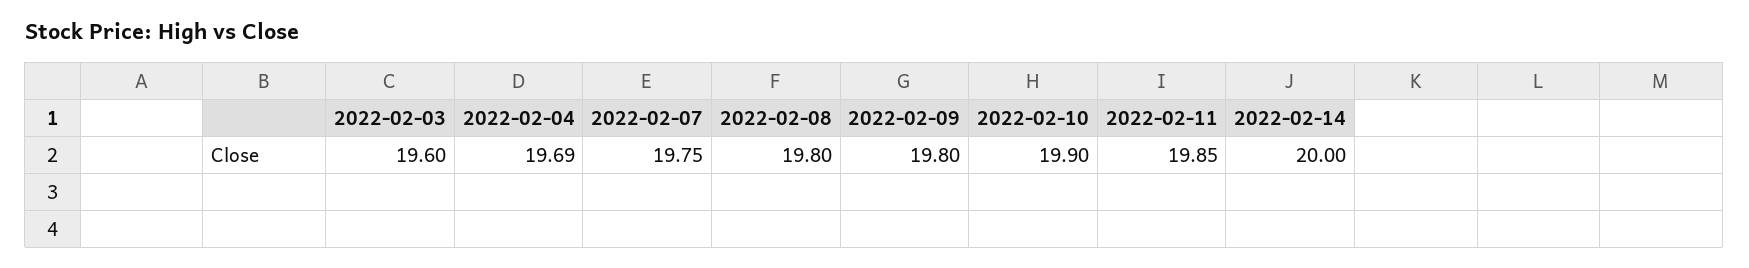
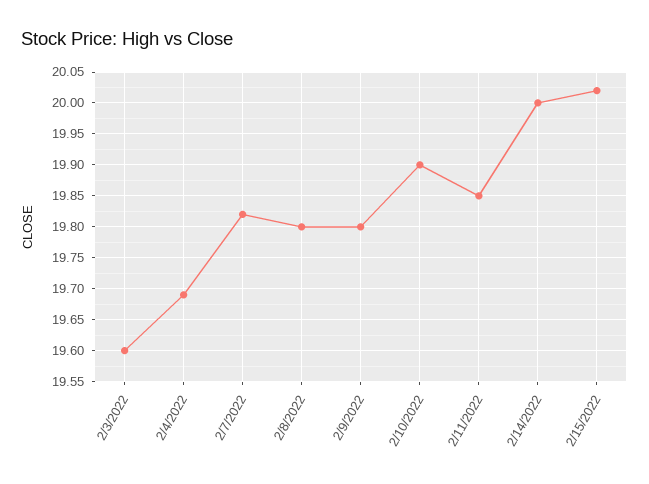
2022-02-07: 19.75 -> 19.82
2/15/2022: none -> 20.02

